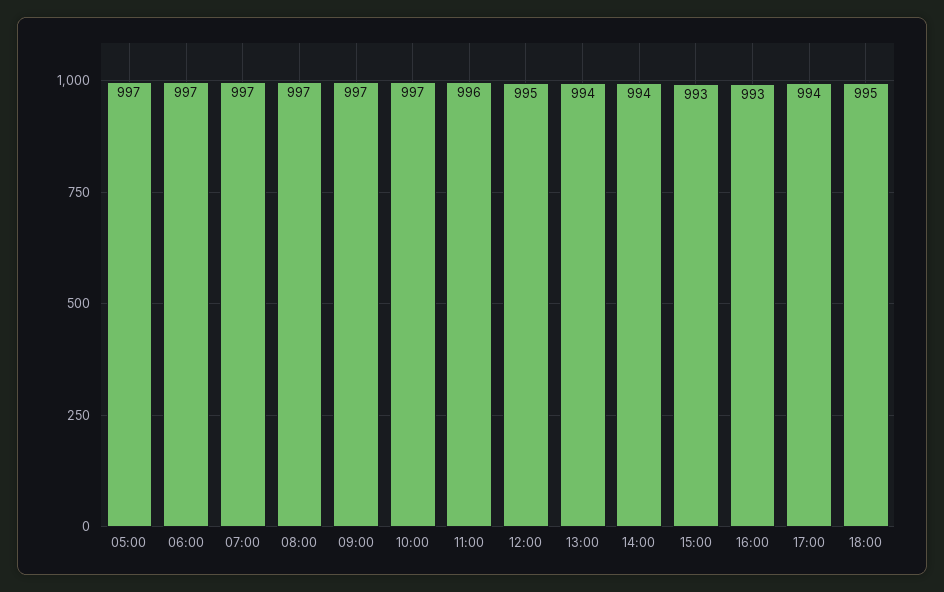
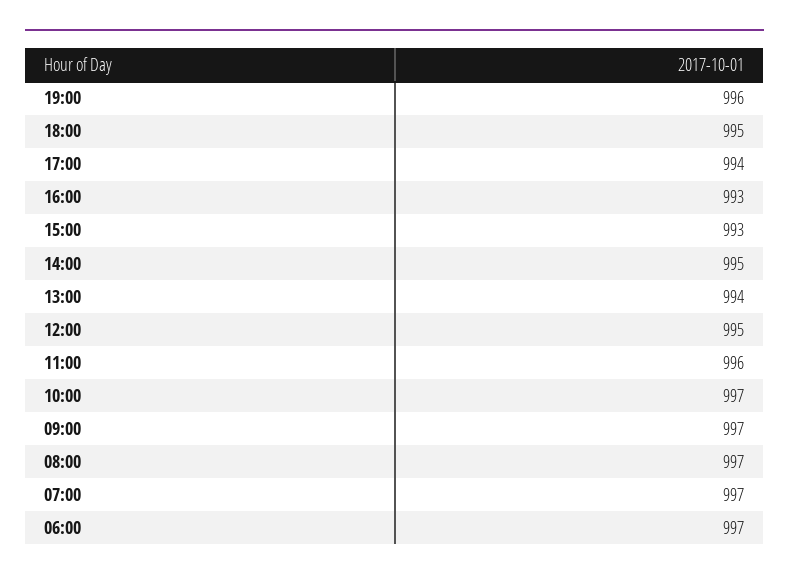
05:00: 997 -> none
14:00: 994 -> 995
19:00: none -> 996

